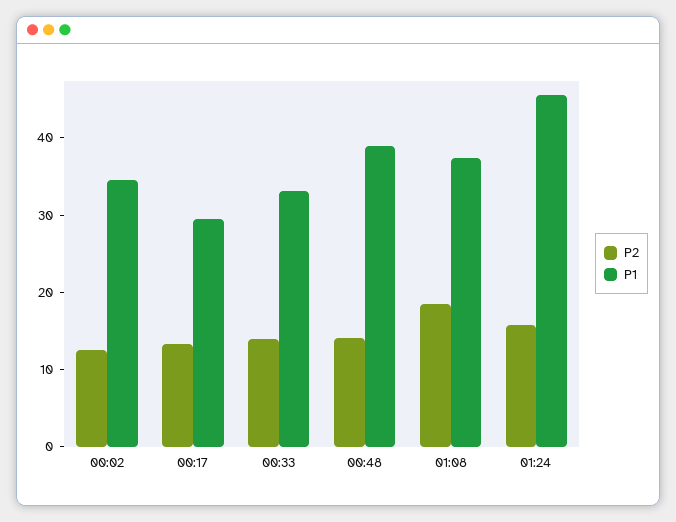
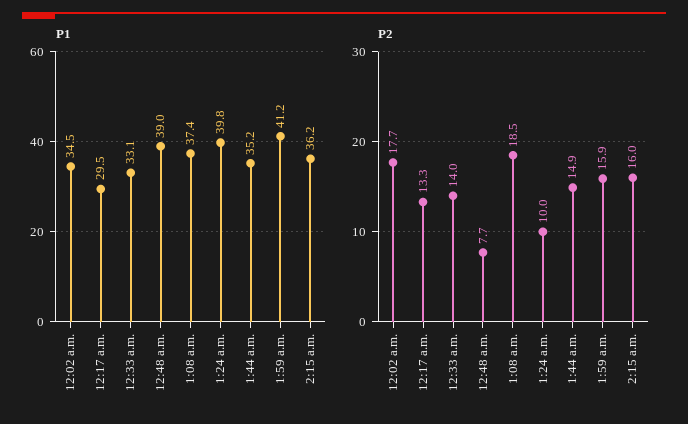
P2, 00:02: 12 -> 17.7
P2, 00:48: 14 -> 7.7
P2, 01:24: 16 -> 10
P1, 01:24: 46 -> 39.8
P1, 1:44 a.m.: none -> 35.2
P1, 1:59 a.m.: none -> 41.2
P1, 2:15 a.m.: none -> 36.2
P2, 1:44 a.m.: none -> 14.9
P2, 1:59 a.m.: none -> 15.9
P2, 2:15 a.m.: none -> 16

